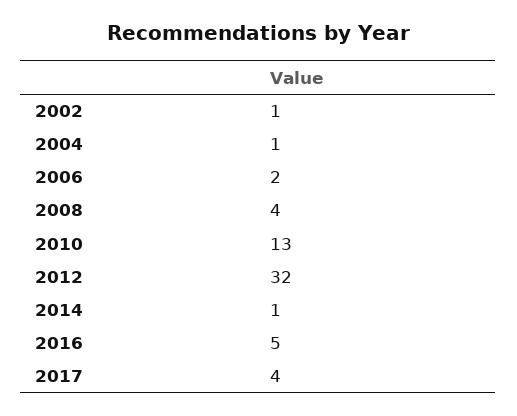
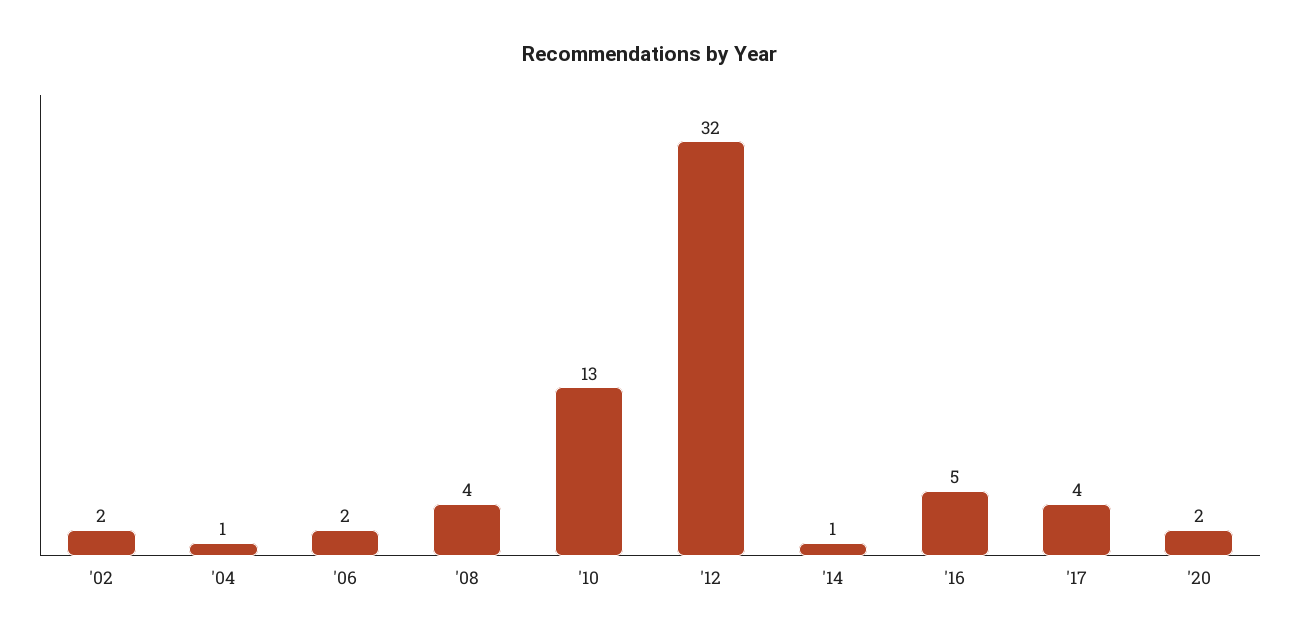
2002: 1 -> 2
'20: none -> 2

